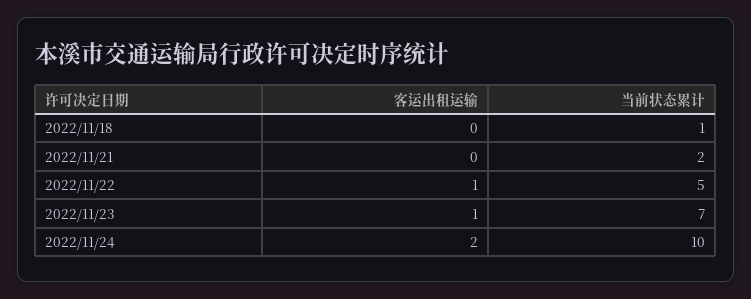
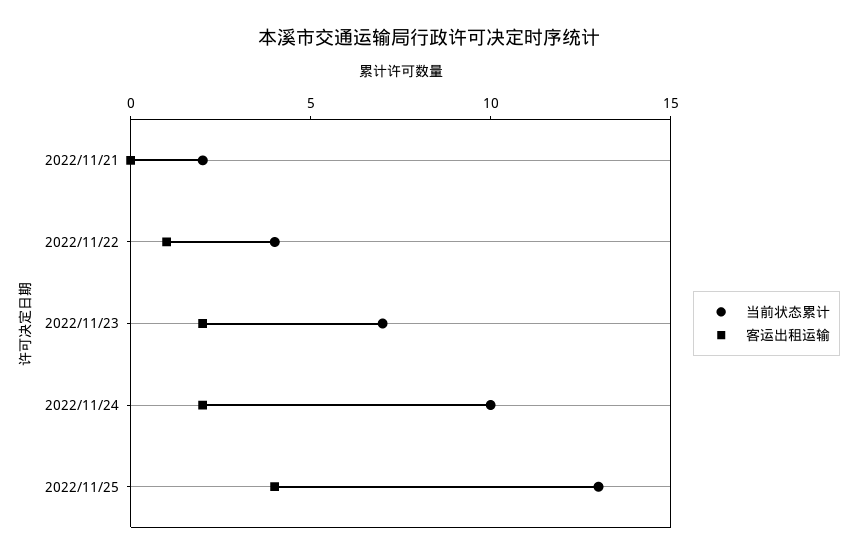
客运出租运输, 2022/11/18: 0 -> none
当前状态累计, 2022/11/18: 1 -> none
当前状态累计, 2022/11/22: 5 -> 4
客运出租运输, 2022/11/23: 1 -> 2
当前状态累计, 2022/11/25: none -> 13
客运出租运输, 2022/11/25: none -> 4

